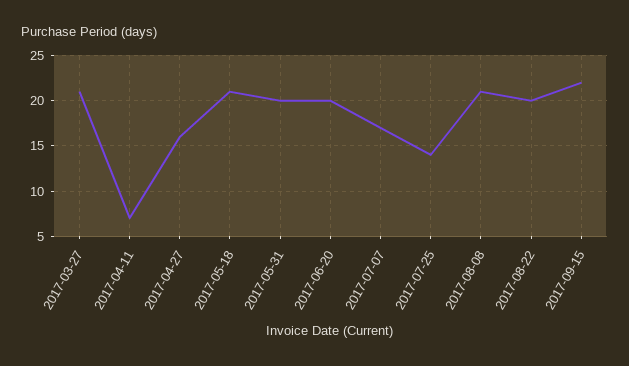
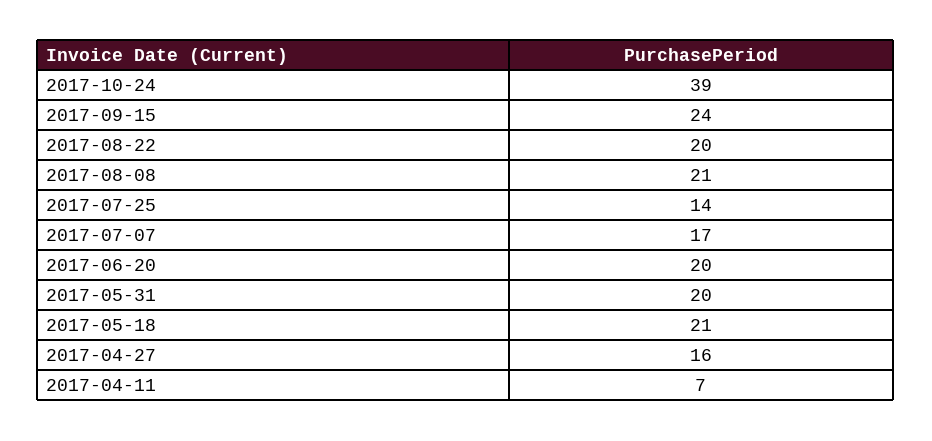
2017-03-27: 21 -> none
2017-09-15: 22 -> 24
2017-10-24: none -> 39

